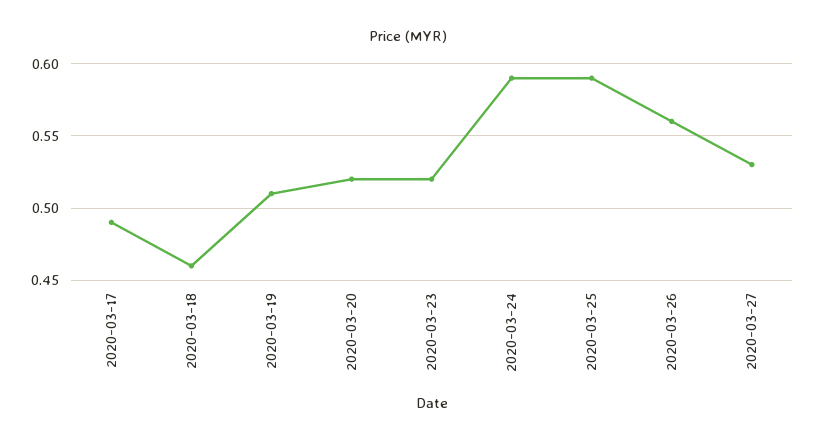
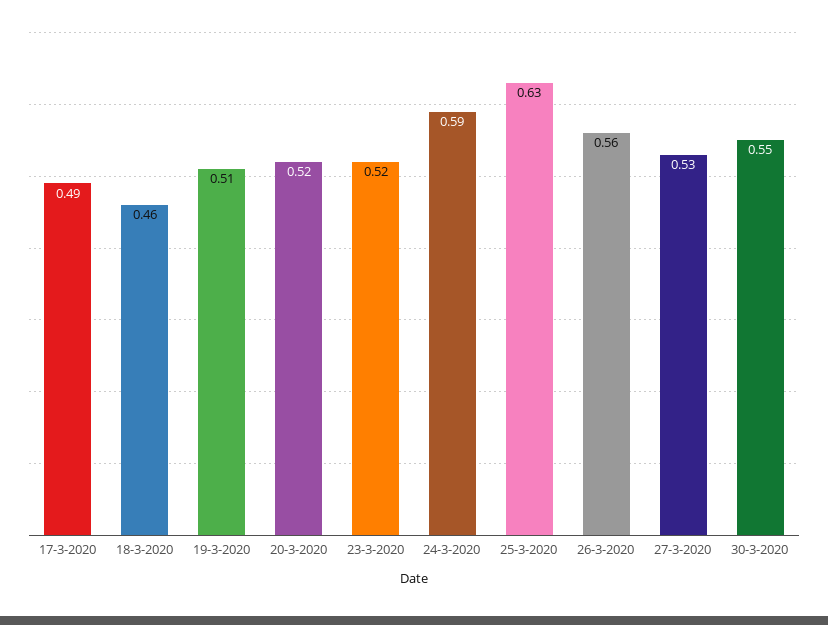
2020-03-25: 0.59 -> 0.63
30-3-2020: none -> 0.55

